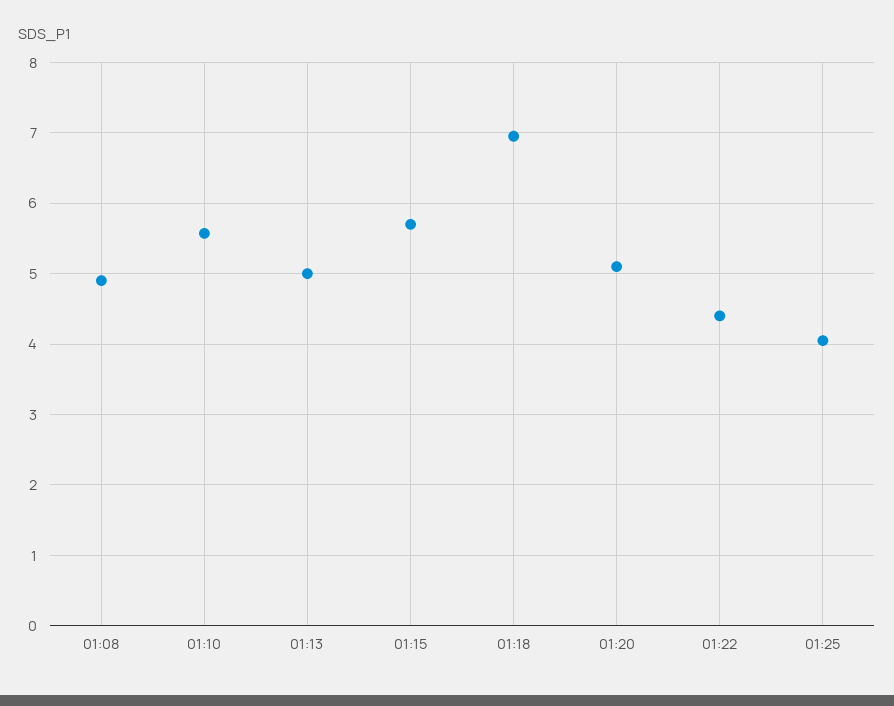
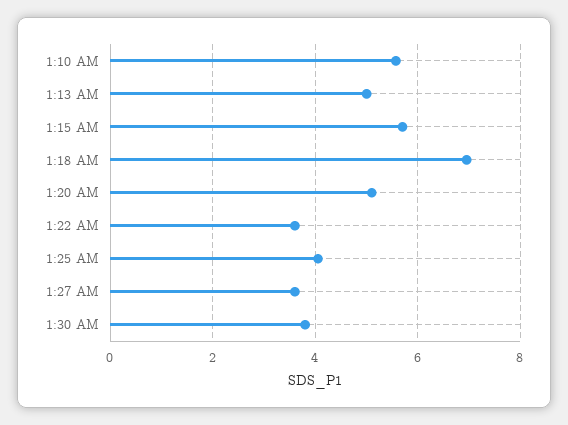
01:08: 4.9 -> none
01:22: 4.4 -> 3.6
1:27 AM: none -> 3.6
1:30 AM: none -> 3.8

